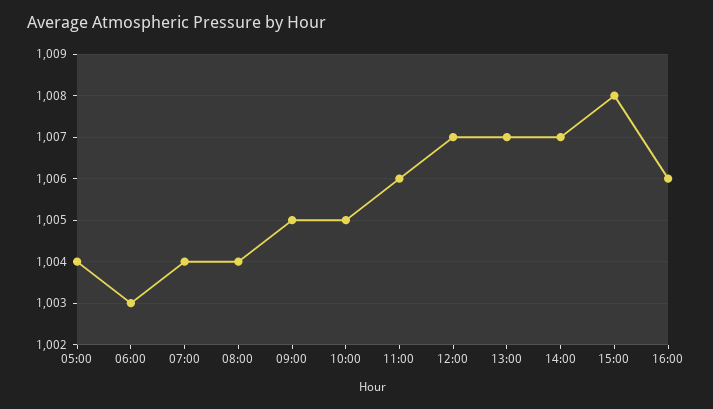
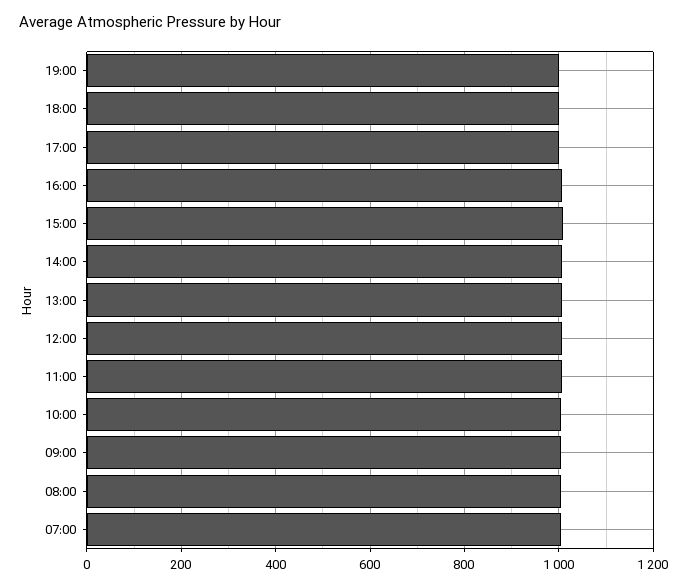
05:00: 1004 -> none
06:00: 1003 -> none
19:00: none -> 1000
18:00: none -> 1000
17:00: none -> 1000

